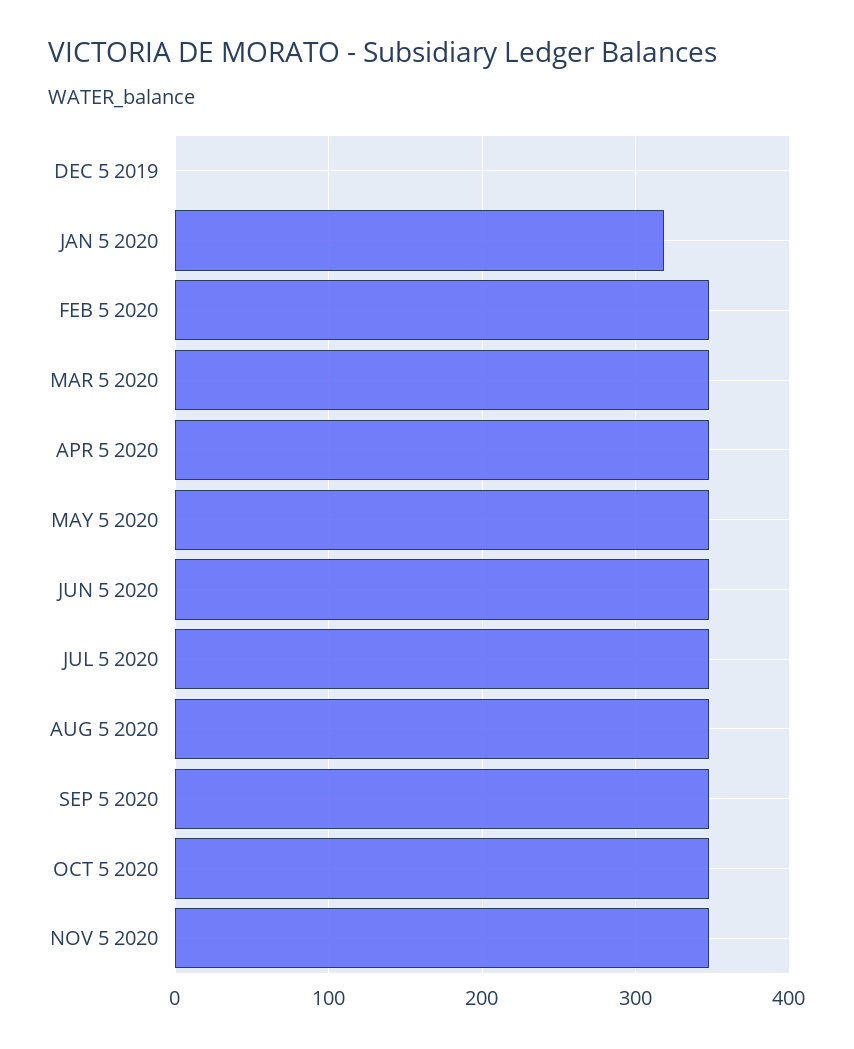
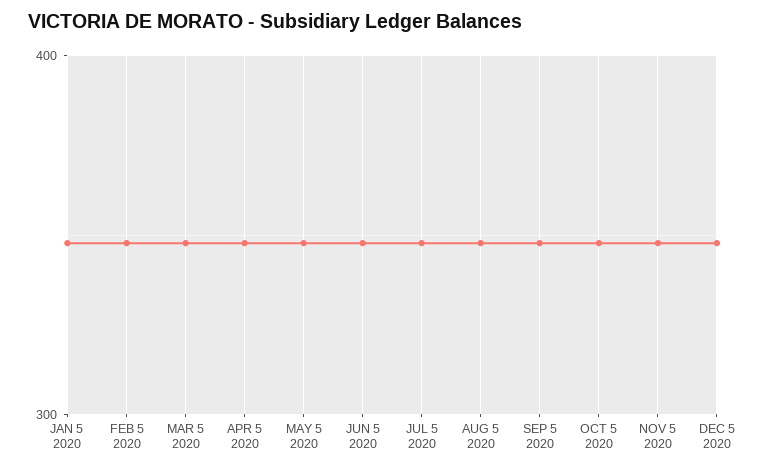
DEC 5 2019: 0 -> none
JAN 5 2020: 320 -> 350
DEC 5 2020: none -> 350

